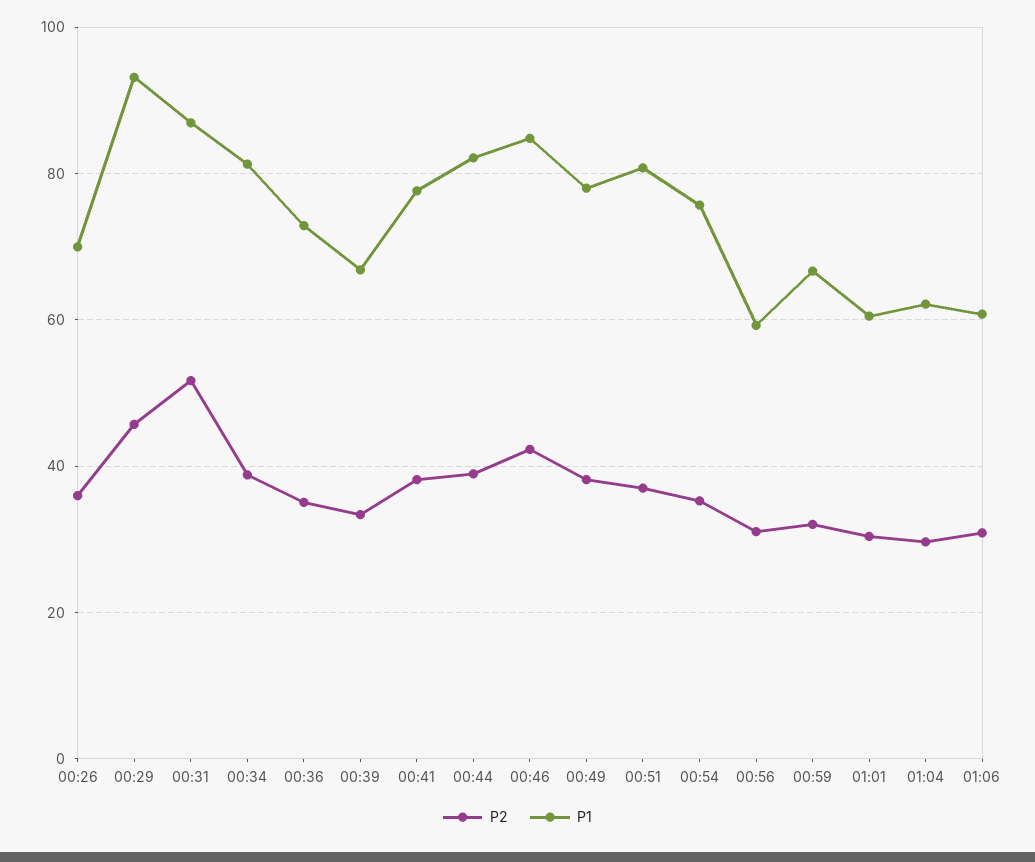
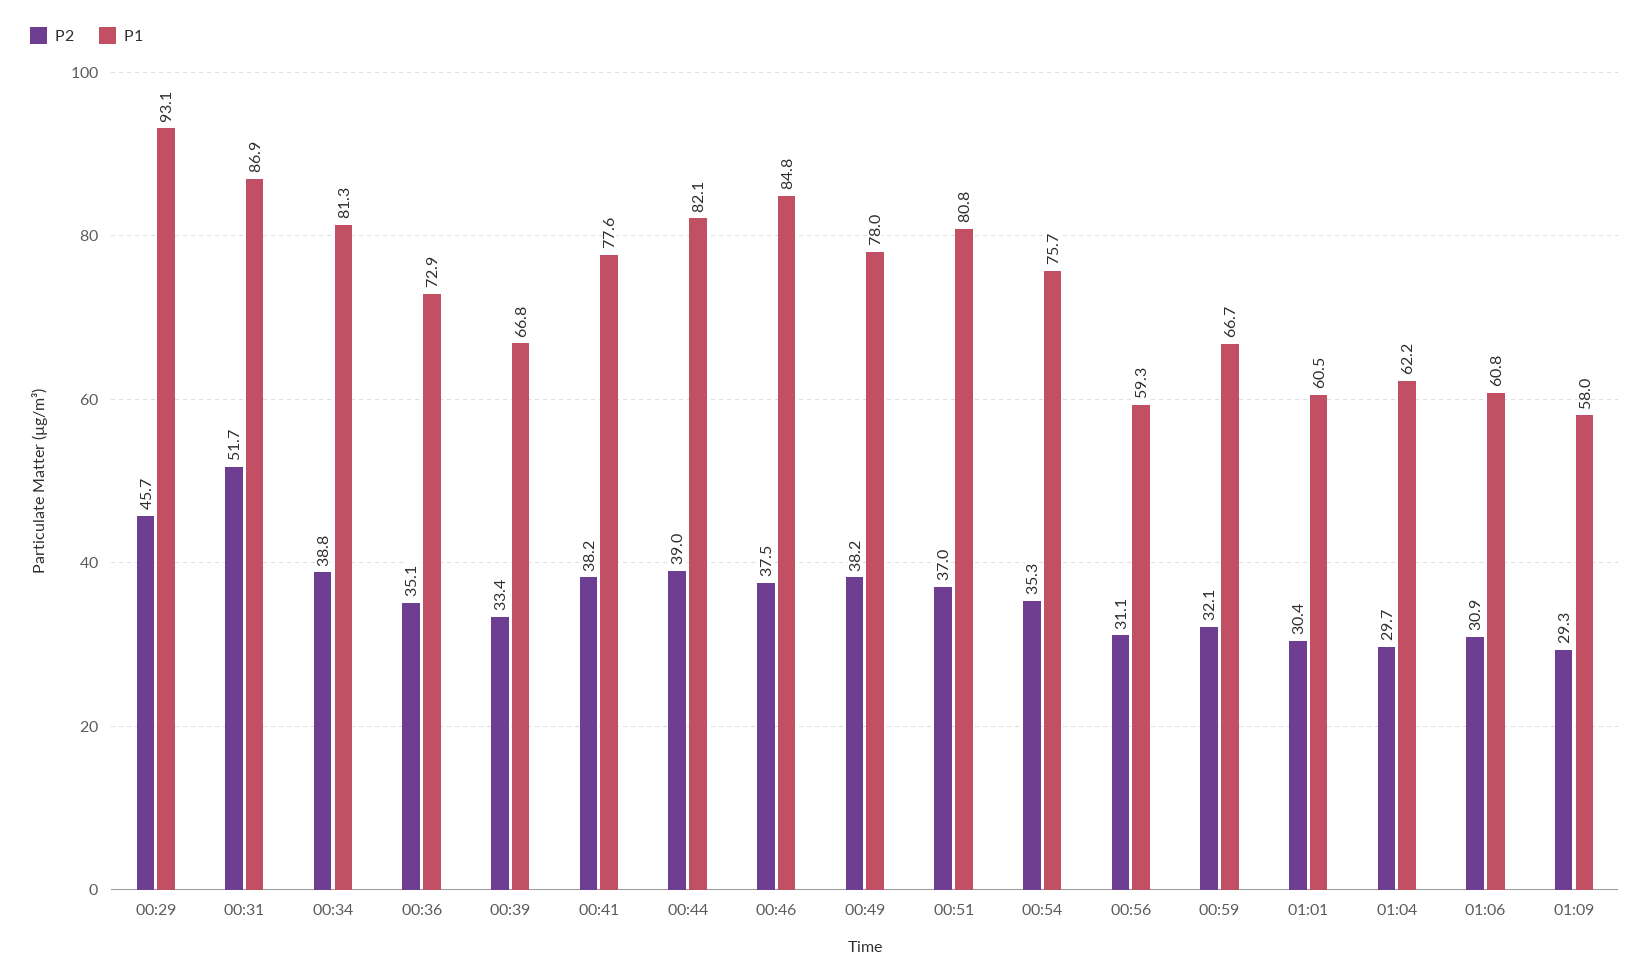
P2, 00:26: 36 -> none
P1, 00:26: 70 -> none
P2, 00:46: 42 -> 37.5
P2, 01:09: none -> 29.3
P1, 01:09: none -> 58

